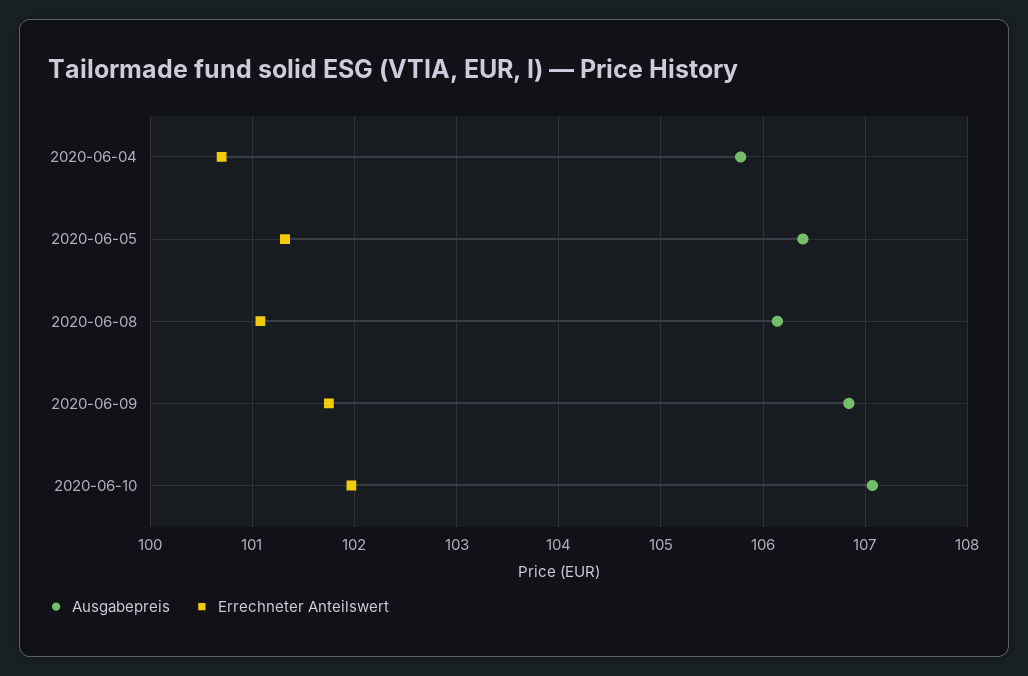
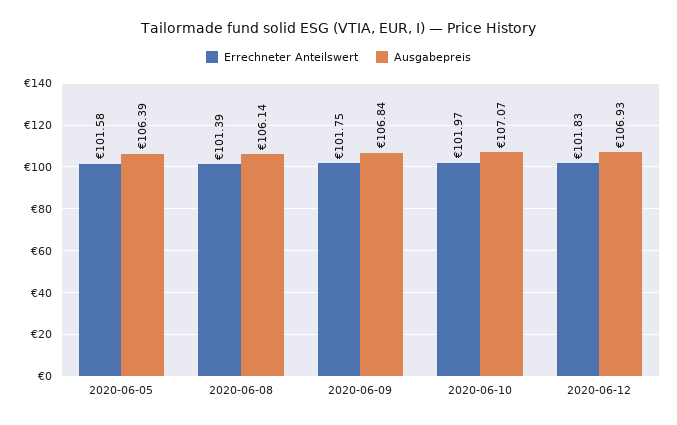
Ausgabepreis, 2020-06-04: 105.8 -> none
Errechneter Anteilswert, 2020-06-04: 100.7 -> none
Errechneter Anteilswert, 2020-06-05: 101.3 -> 101.58
Errechneter Anteilswert, 2020-06-08: 101.1 -> 101.39
Errechneter Anteilswert, 2020-06-12: none -> 101.83
Ausgabepreis, 2020-06-12: none -> 106.93

